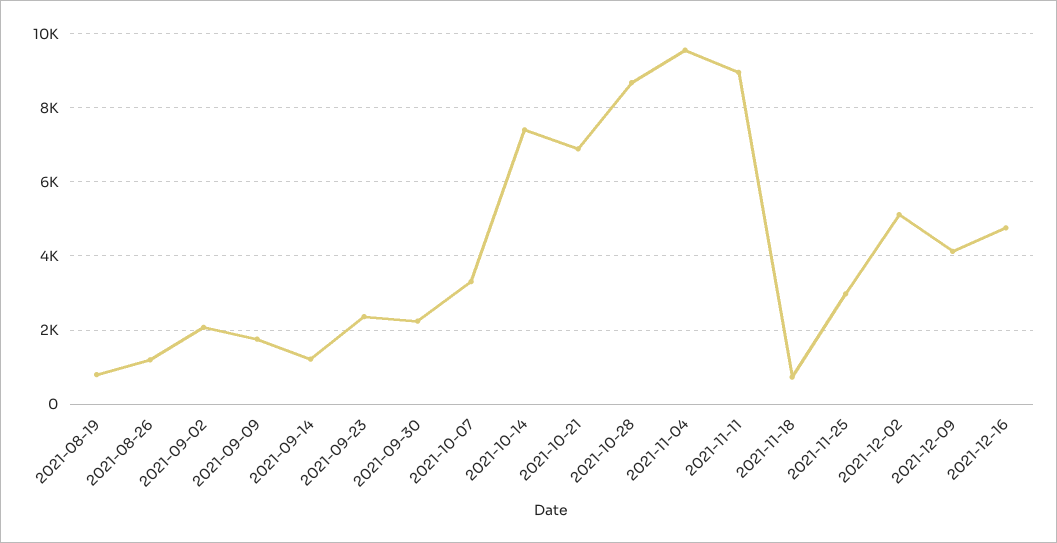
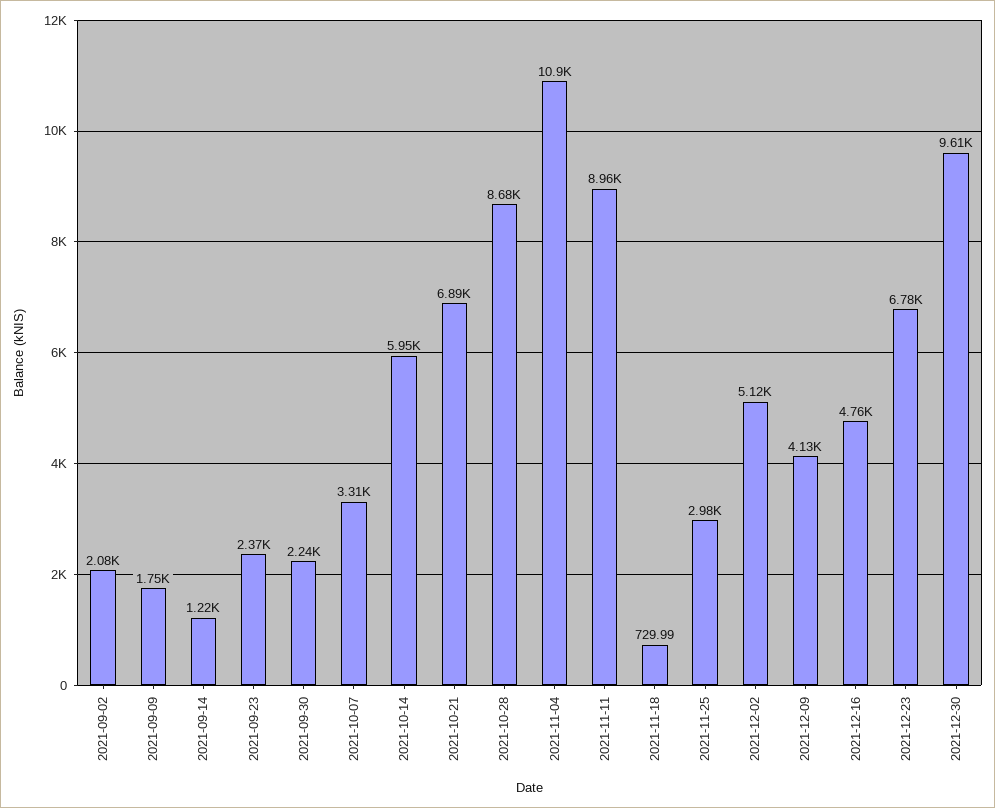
2021-08-19: 800 -> none
2021-08-26: 1200 -> none
2021-10-14: 7400 -> 5950
2021-11-04: 9600 -> 10900
2021-12-23: none -> 6780
2021-12-30: none -> 9610

